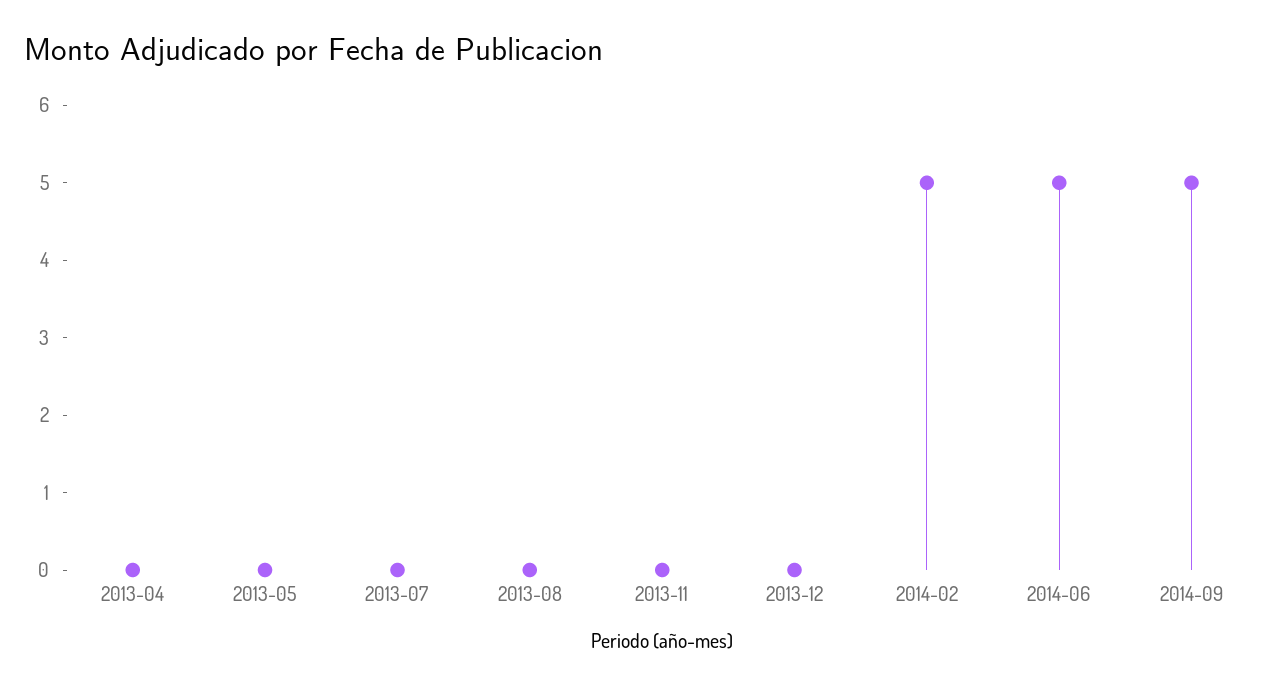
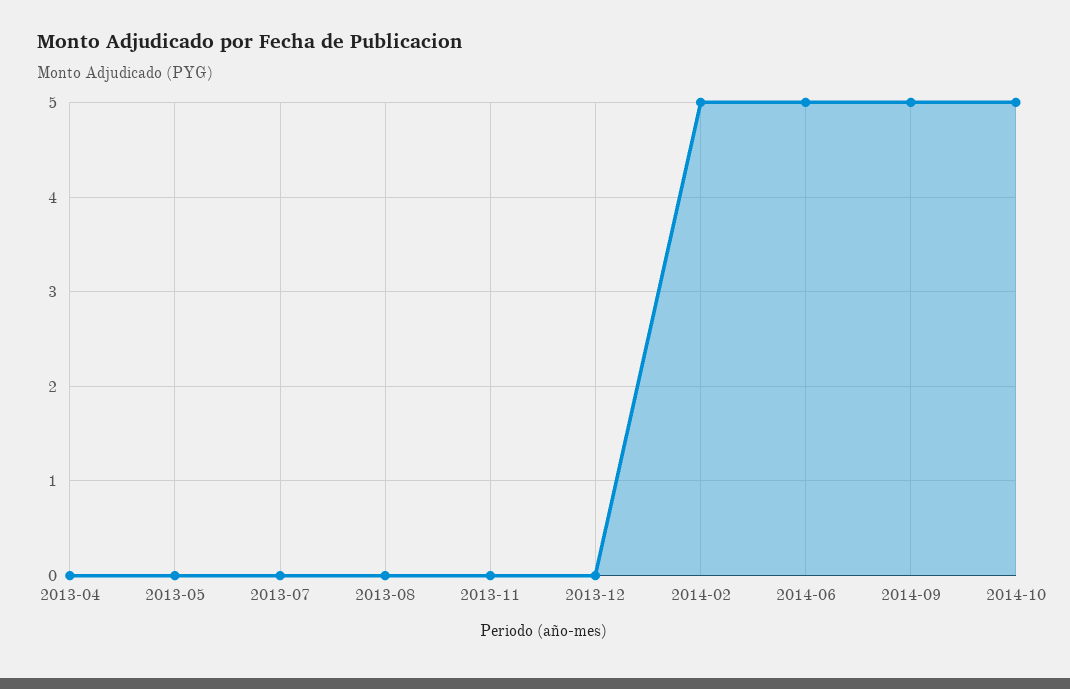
2014-10: none -> 5

